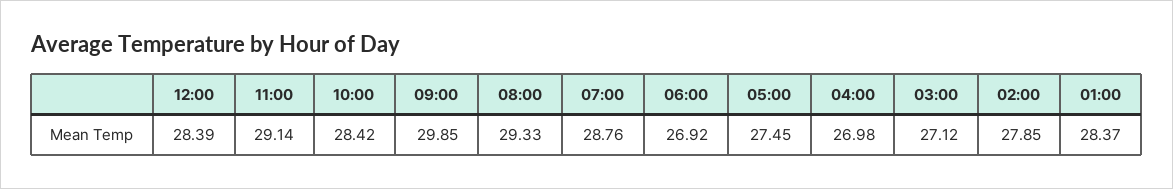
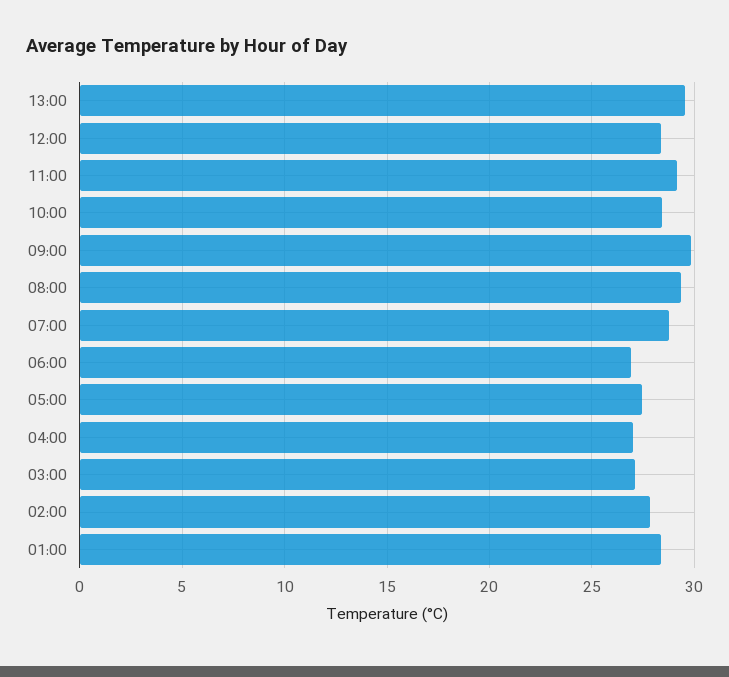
13:00: none -> 29.5

